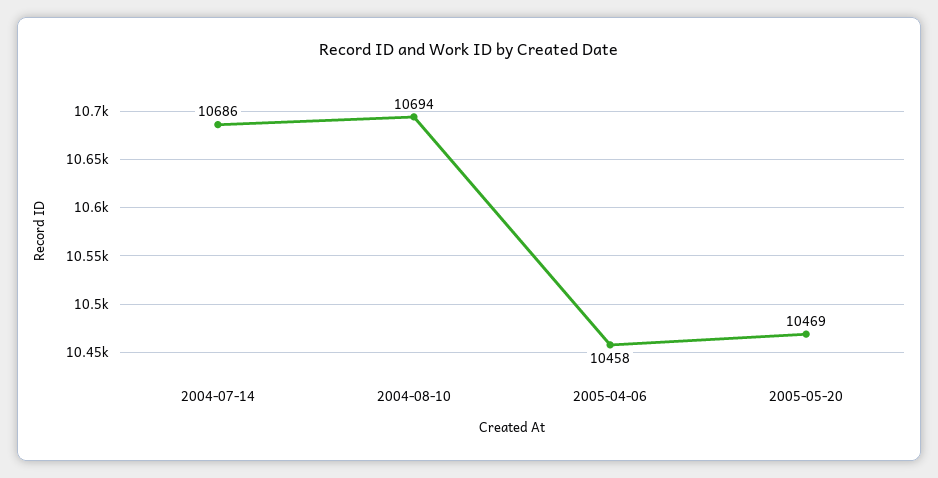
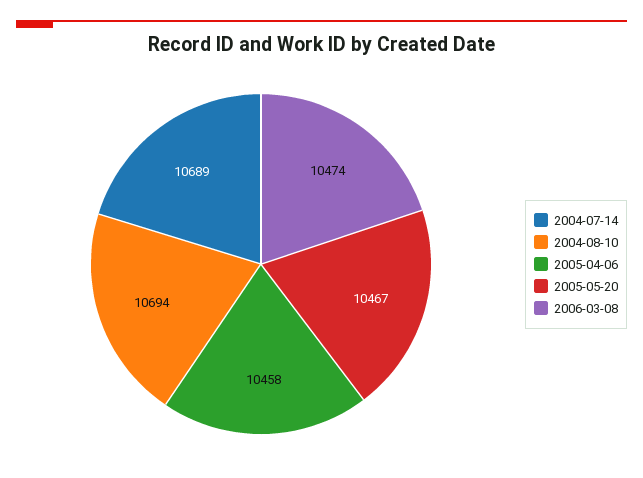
2004-07-14: 10686 -> 10689
2005-05-20: 10469 -> 10467
2006-03-08: none -> 10474

